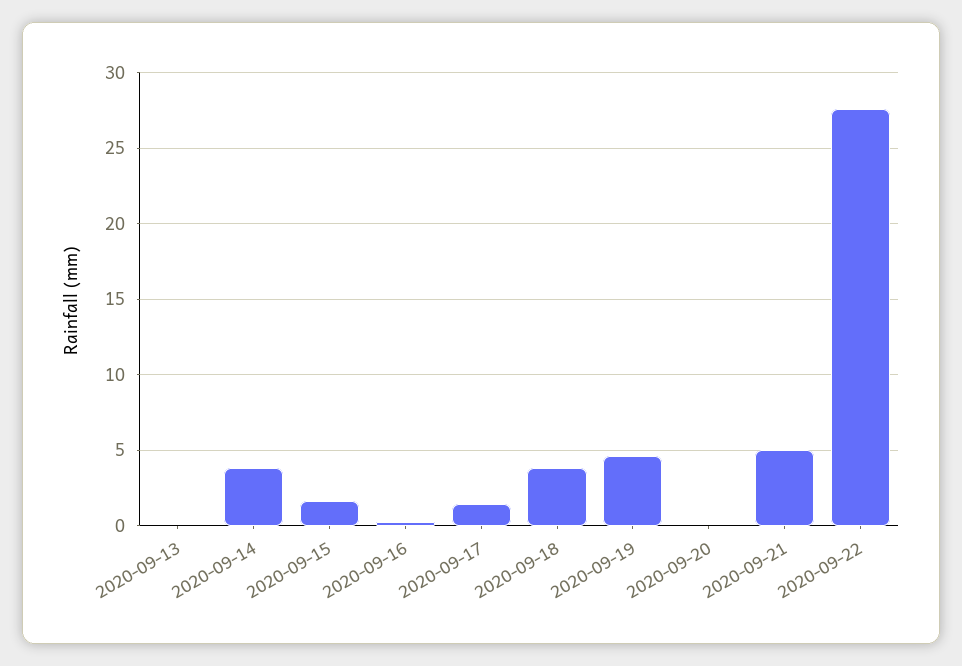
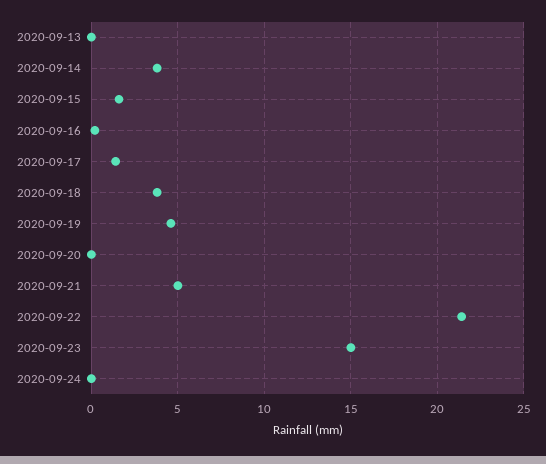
2020-09-22: 27.5 -> 21.5
2020-09-23: none -> 15
2020-09-24: none -> 0

